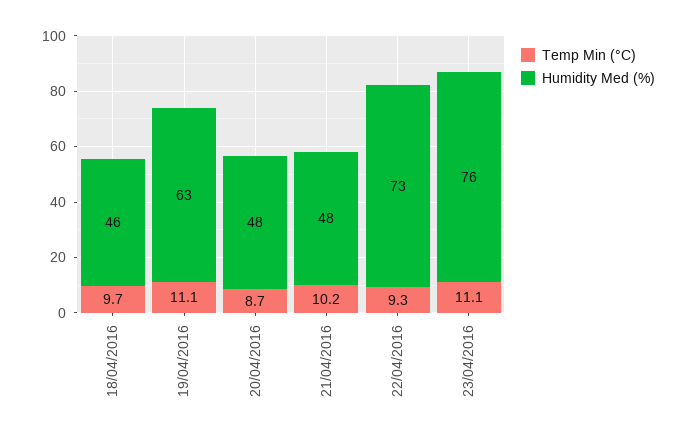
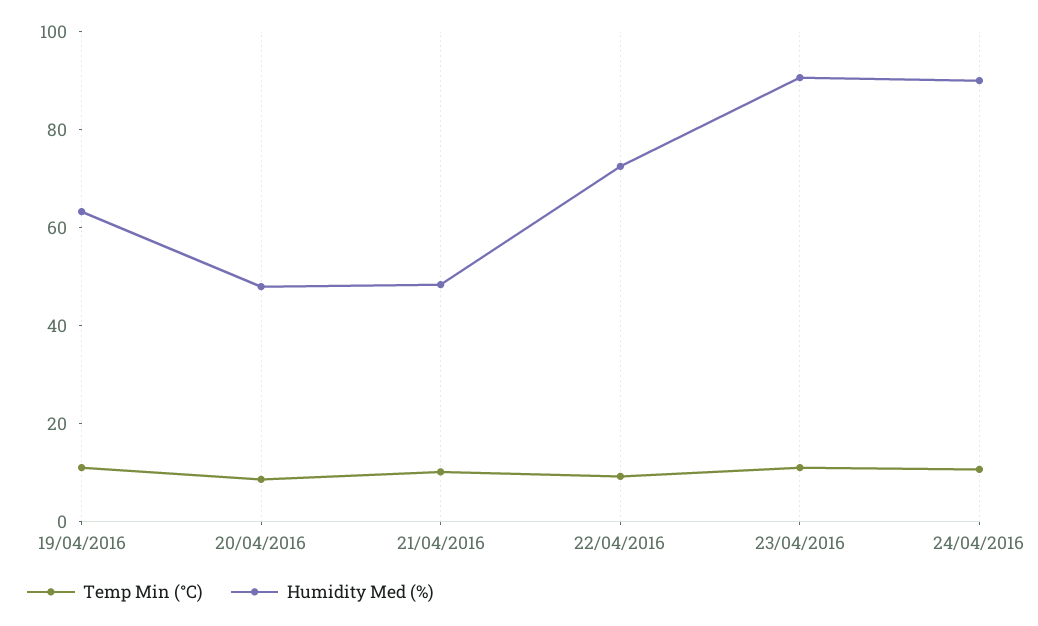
Temp Min (°C), 18/04/2016: 9.7 -> none
Humidity Med (%), 18/04/2016: 46 -> none
Humidity Med (%), 23/04/2016: 76 -> 90
Temp Min (°C), 24/04/2016: none -> 10
Humidity Med (%), 24/04/2016: none -> 90

